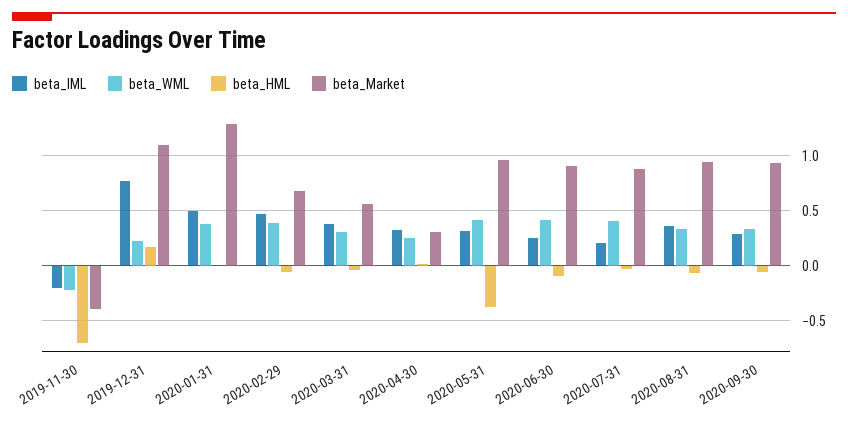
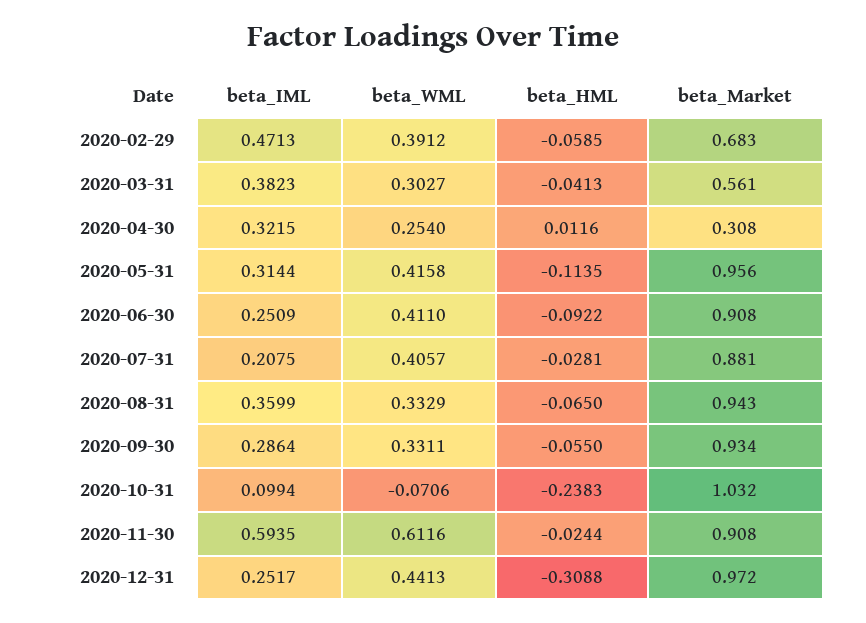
beta_IML, 2019-11-30: -0.2 -> none
beta_WML, 2019-11-30: -0.2 -> none
beta_HML, 2019-11-30: -0.7 -> none
beta_Market, 2019-11-30: -0.4 -> none
beta_IML, 2019-12-31: 0.8 -> none
beta_WML, 2019-12-31: 0.2 -> none
beta_HML, 2019-12-31: 0.2 -> none
beta_Market, 2019-12-31: 1.1 -> none
beta_IML, 2020-01-31: 0.5 -> none
beta_WML, 2020-01-31: 0.4 -> none
beta_HML, 2020-01-31: 0 -> none
beta_Market, 2020-01-31: 1.3 -> none
beta_HML, 2020-05-31: -0.4 -> -0.1135
beta_IML, 2020-10-31: none -> 0.0994
beta_WML, 2020-10-31: none -> -0.0706
beta_HML, 2020-10-31: none -> -0.2383
beta_Market, 2020-10-31: none -> 1.032
beta_IML, 2020-11-30: none -> 0.5935
beta_WML, 2020-11-30: none -> 0.6116
beta_HML, 2020-11-30: none -> -0.0244
beta_Market, 2020-11-30: none -> 0.908
beta_IML, 2020-12-31: none -> 0.2517
beta_WML, 2020-12-31: none -> 0.4413
beta_HML, 2020-12-31: none -> -0.3088
beta_Market, 2020-12-31: none -> 0.972

